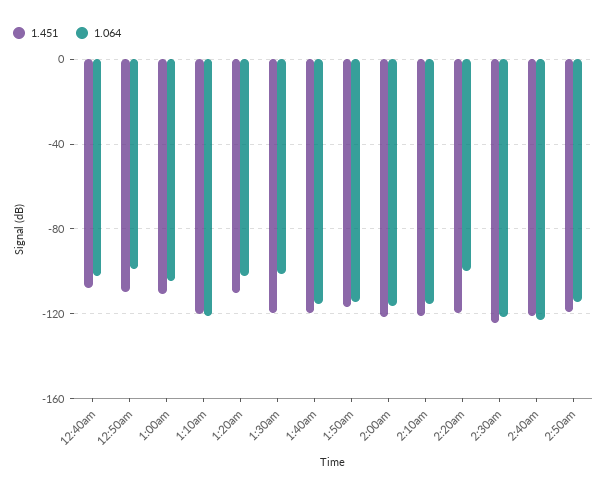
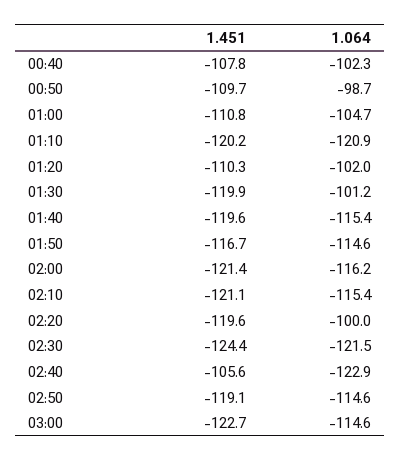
1.451, 2:40am: -120 -> -105.6
1.451, 03:00: none -> -122.7
1.064, 03:00: none -> -114.6

